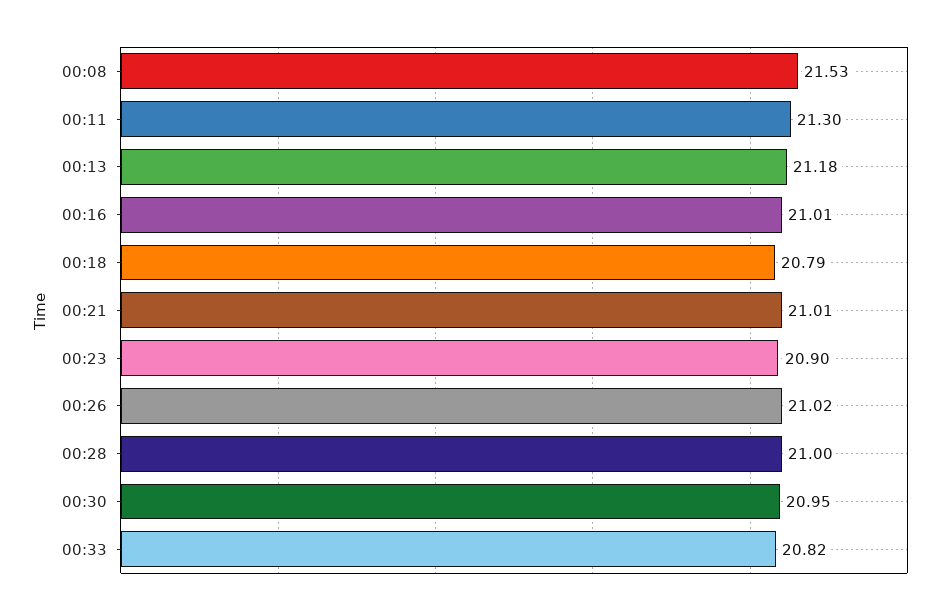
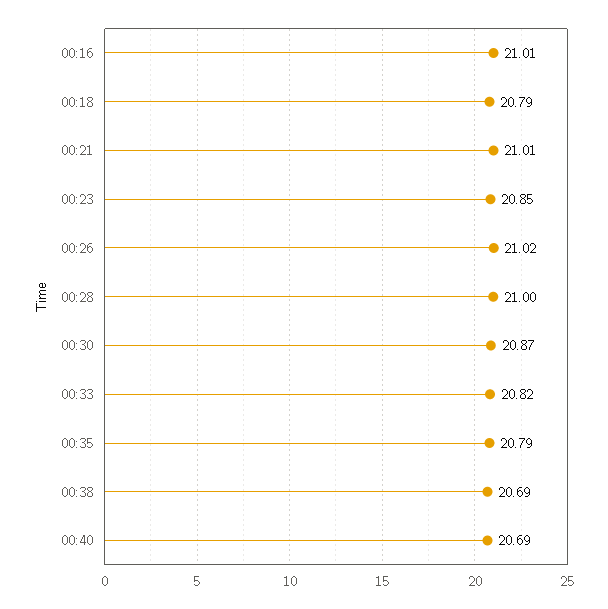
00:08: 21.53 -> none
00:11: 21.3 -> none
00:13: 21.18 -> none
00:23: 20.9 -> 20.85
00:30: 20.95 -> 20.87
00:35: none -> 20.79
00:38: none -> 20.69
00:40: none -> 20.69

